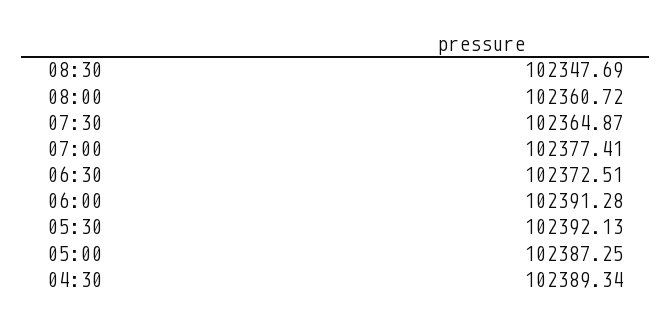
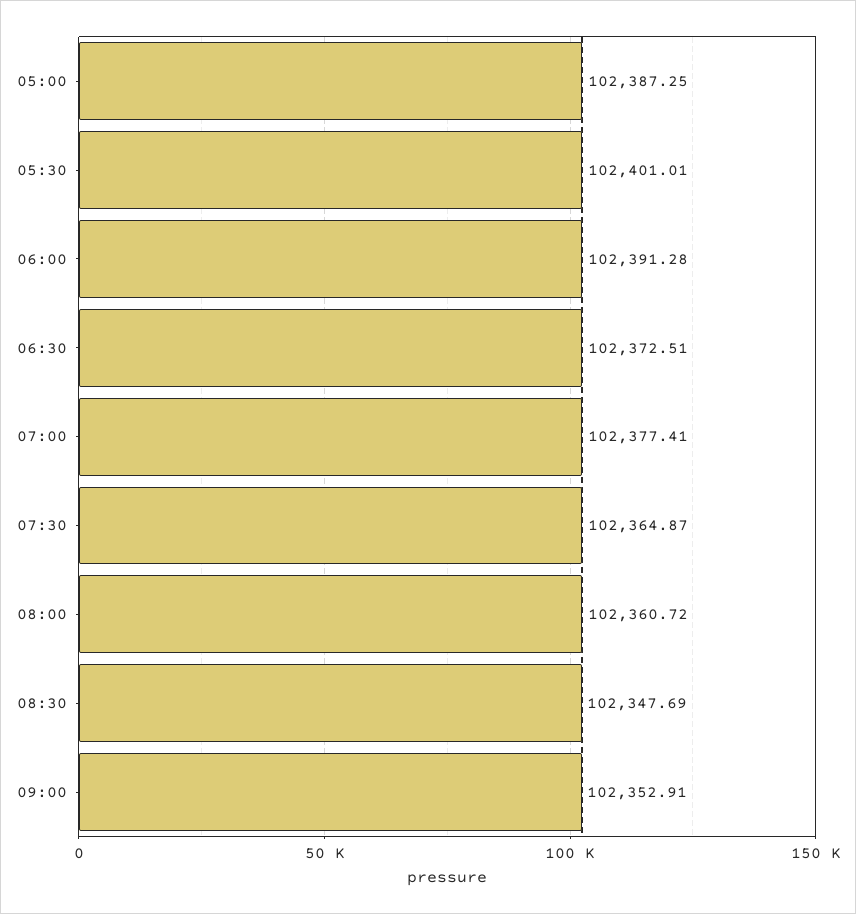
05:30: 102392.13 -> 102401.01
04:30: 102389.34 -> none
09:00: none -> 102352.91

